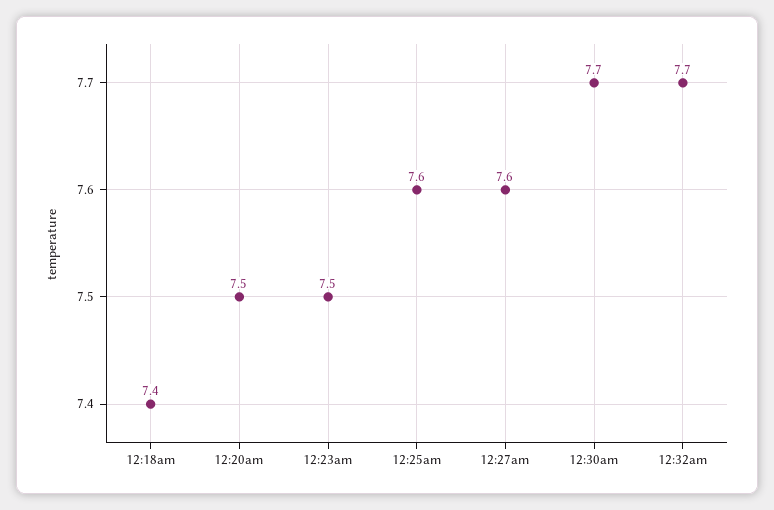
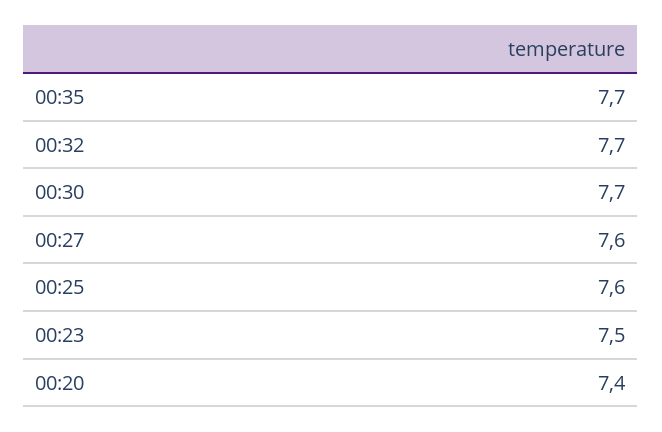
12:18am: 7.4 -> none
12:20am: 7.5 -> 7.4
00:35: none -> 7.7

